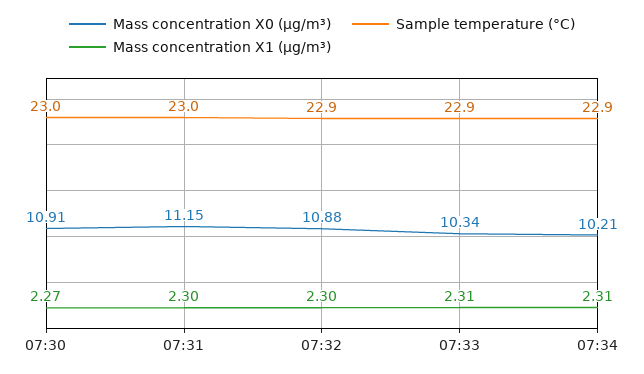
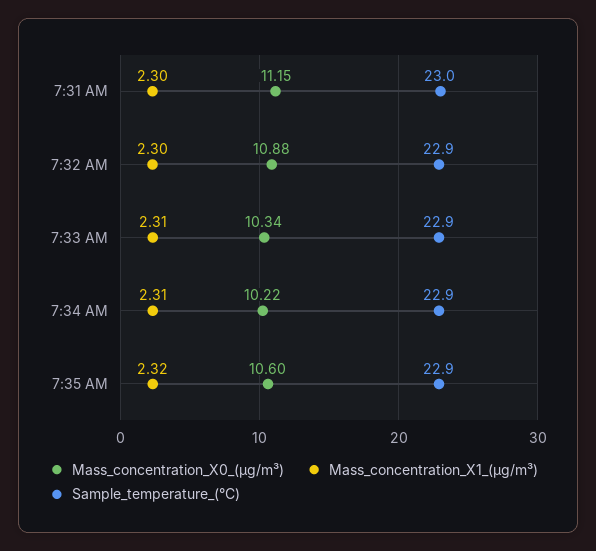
Mass concentration X0 (μg/m³), 07:30: 10.91 -> none
Sample temperature (°C), 07:30: 23 -> none
Mass concentration X1 (μg/m³), 07:30: 2.27 -> none
Mass concentration X0 (μg/m³), 07:34: 10.21 -> 10.22
Mass concentration X0 (μg/m³), 7:35 AM: none -> 10.6
Mass concentration X1 (μg/m³), 7:35 AM: none -> 2.32
Sample temperature (°C), 7:35 AM: none -> 22.9

